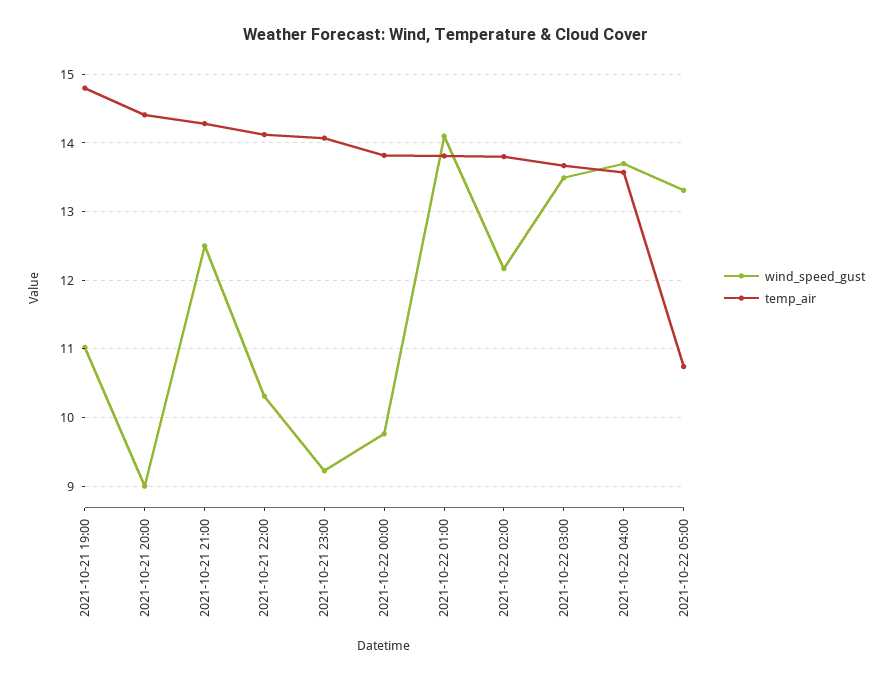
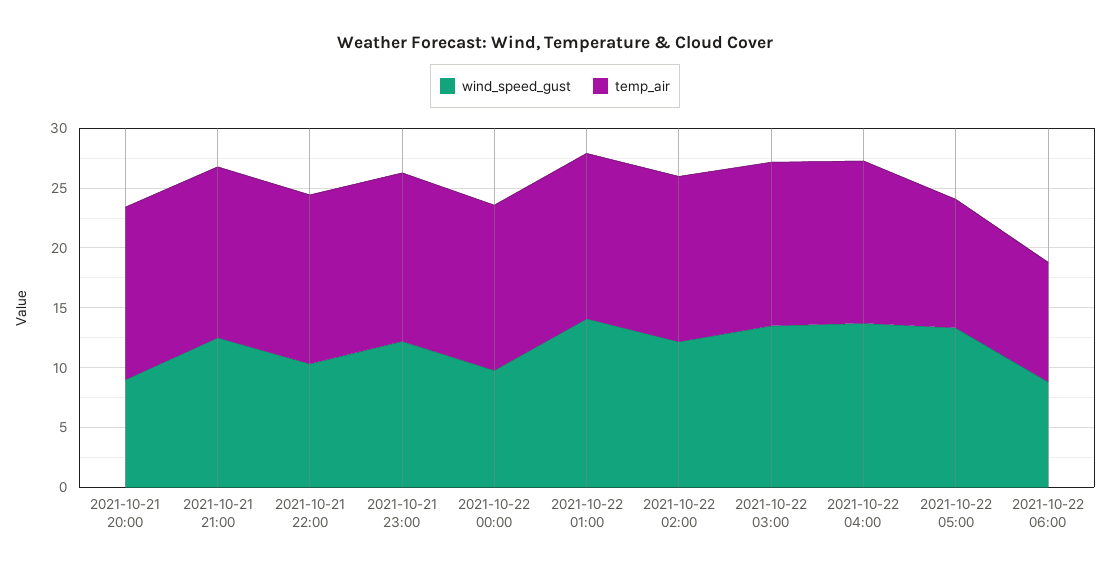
wind_speed_gust, 2021-10-21 19:00: 11 -> none
temp_air, 2021-10-21 19:00: 14.8 -> none
wind_speed_gust, 2021-10-21 23:00: 9.2 -> 12
wind_speed_gust, 2021-10-22 06:00: none -> 9
temp_air, 2021-10-22 06:00: none -> 10

